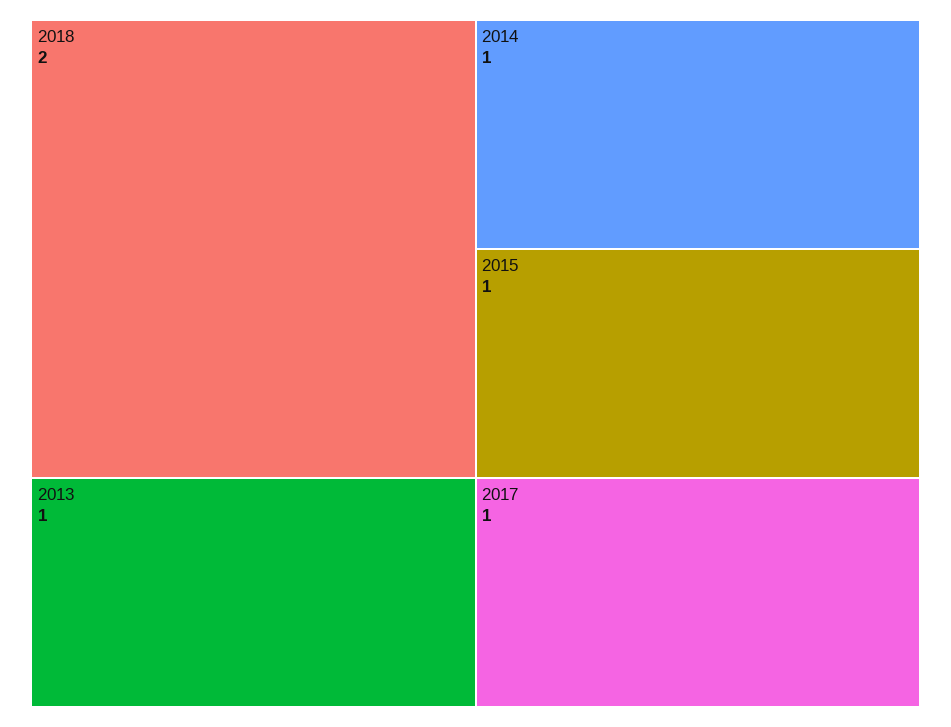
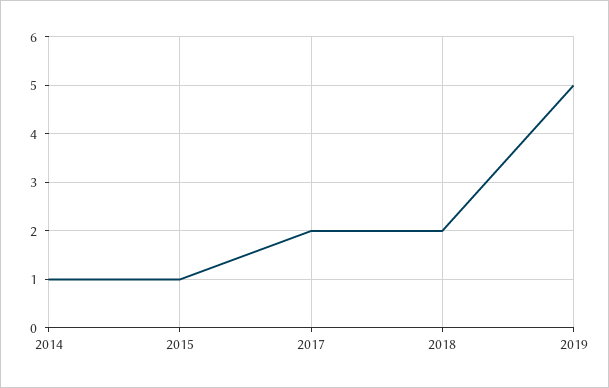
2013: 1 -> none
2017: 1 -> 2
2019: none -> 5

